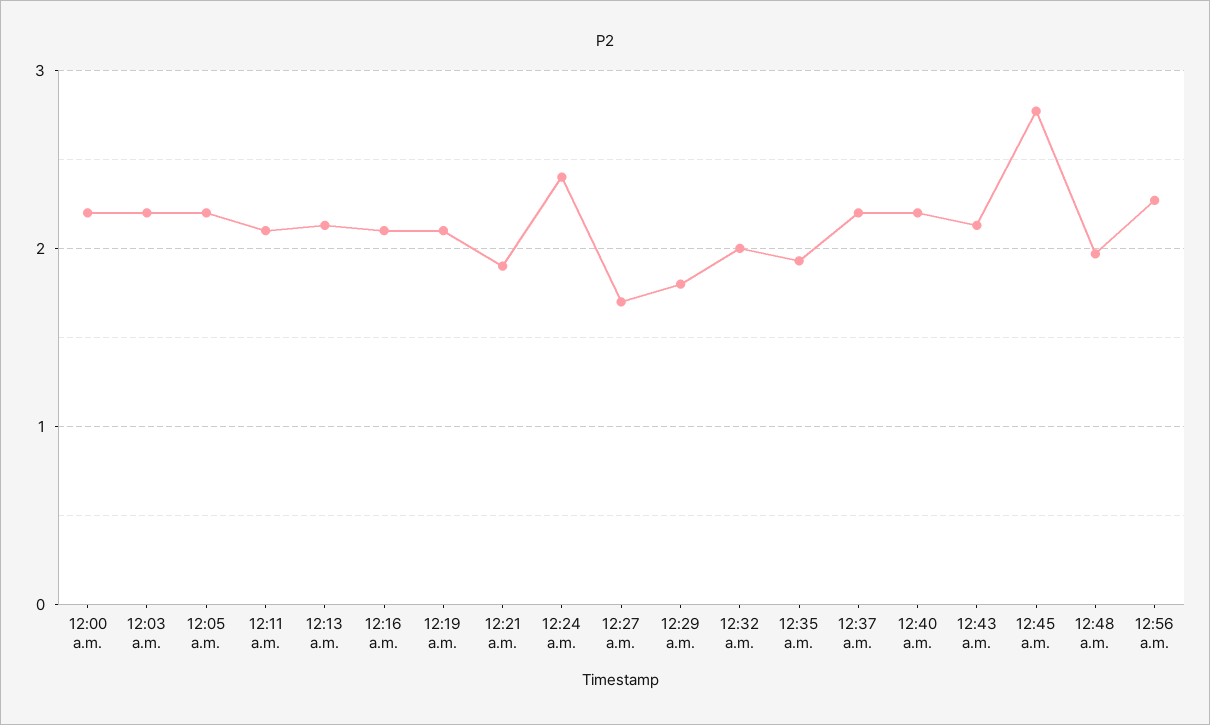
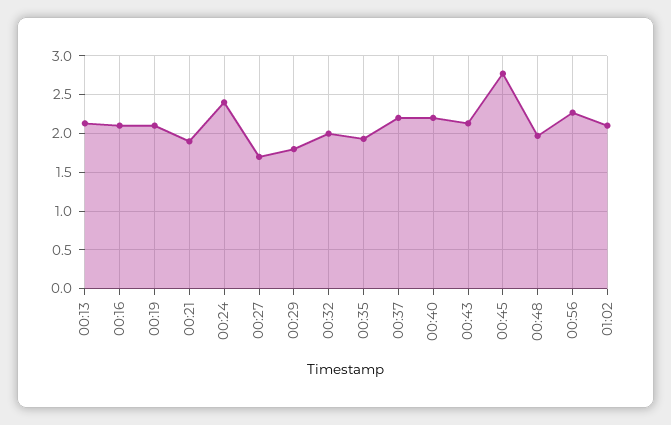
12:00 a.m.: 2.2 -> none
12:03 a.m.: 2.2 -> none
12:05 a.m.: 2.2 -> none
12:11 a.m.: 2.1 -> none
01:02: none -> 2.1

